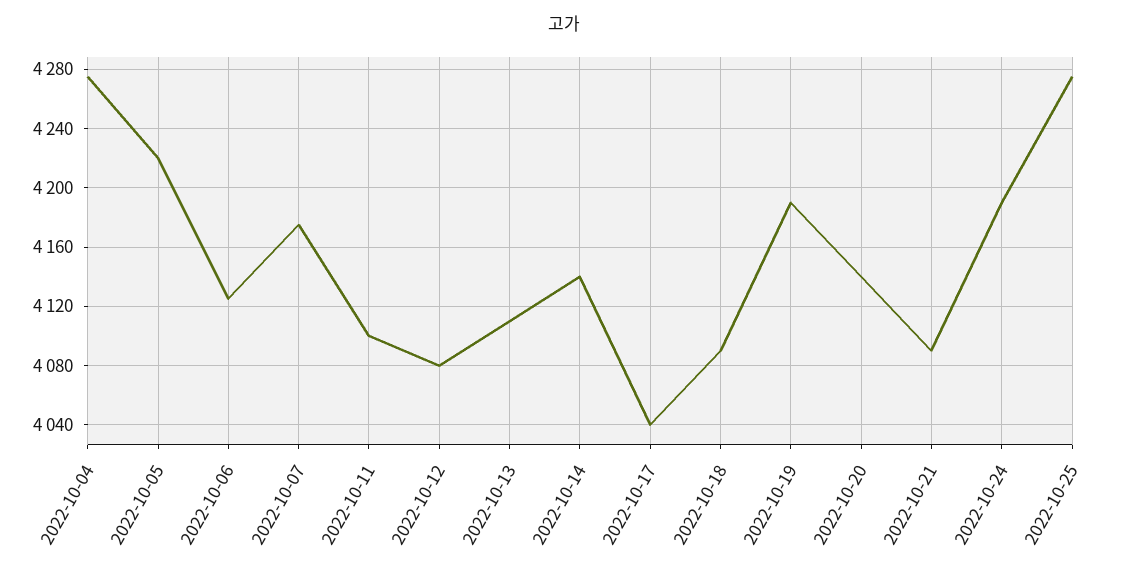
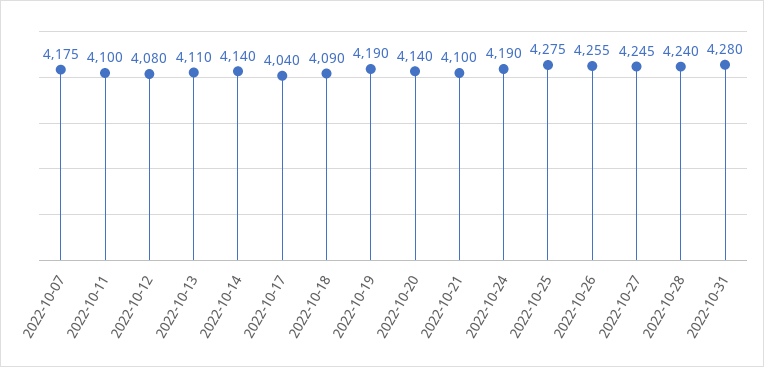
2022-10-04: 4275 -> none
2022-10-05: 4220 -> none
2022-10-06: 4125 -> none
2022-10-21: 4090 -> 4100
2022-10-26: none -> 4255
2022-10-27: none -> 4245
2022-10-28: none -> 4240
2022-10-31: none -> 4280

